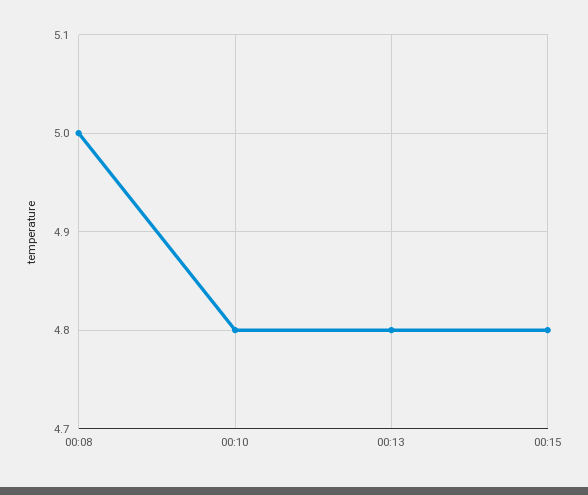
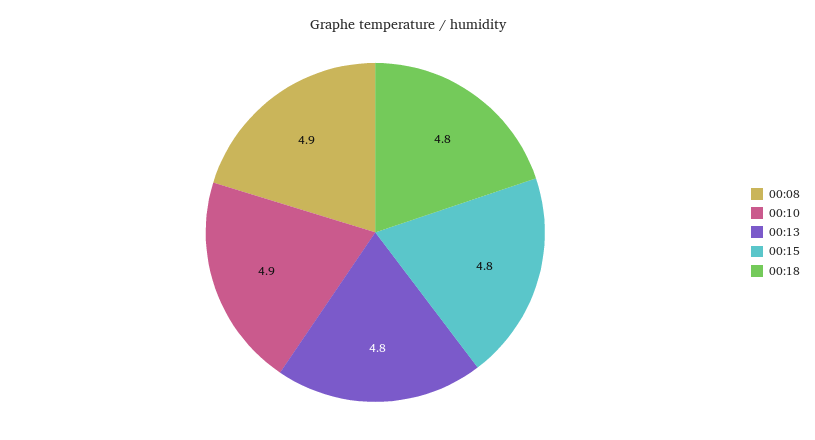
00:08: 5 -> 4.9
00:10: 4.8 -> 4.9
00:18: none -> 4.8

